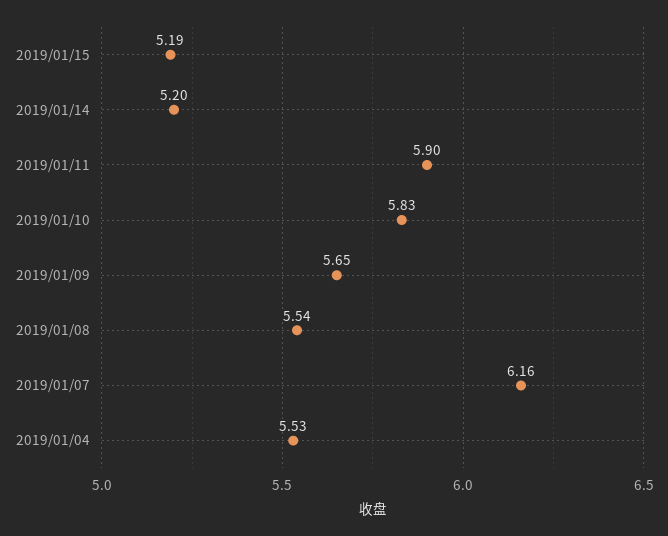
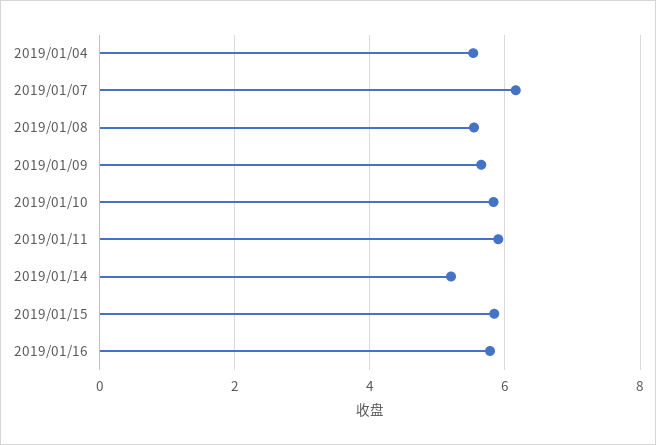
2019/01/15: 5.19 -> 5.8
2019/01/16: none -> 5.8

